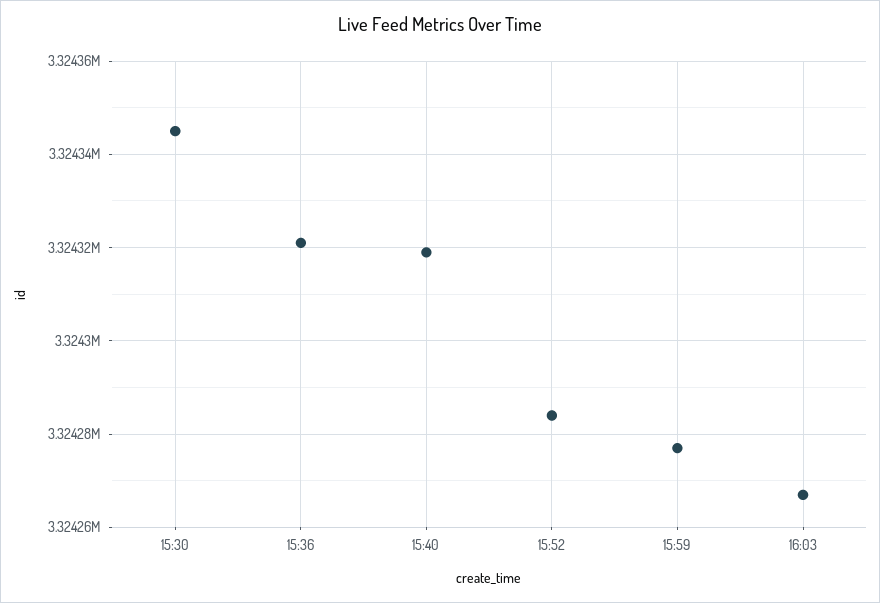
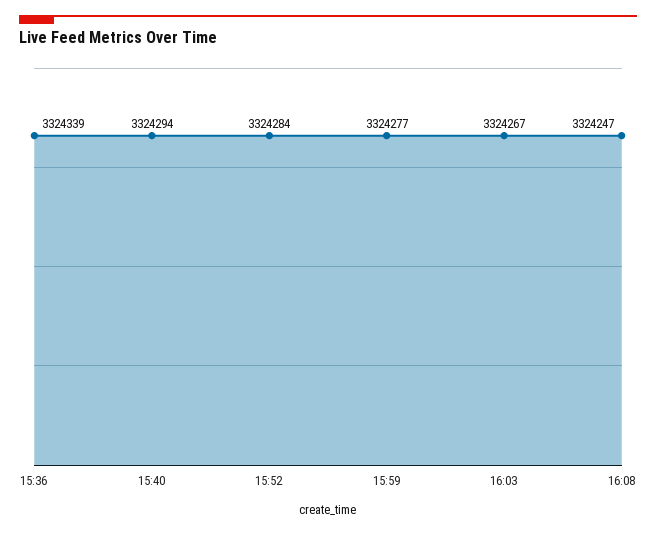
15:30: 3324345 -> none
15:36: 3324320 -> 3324339
15:40: 3324320 -> 3324294
16:08: none -> 3324247

